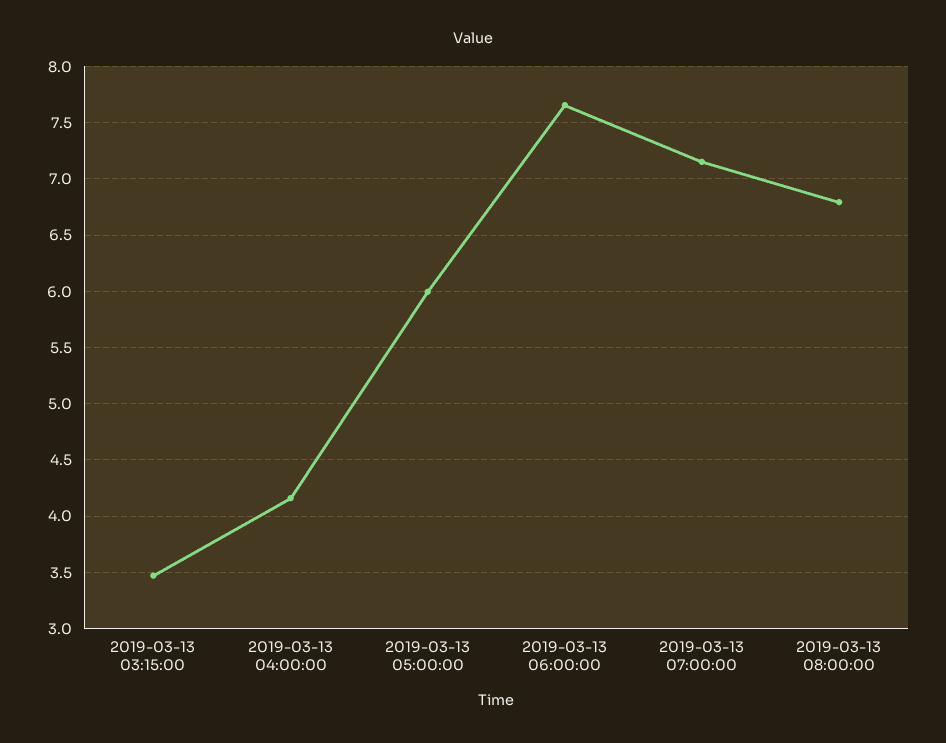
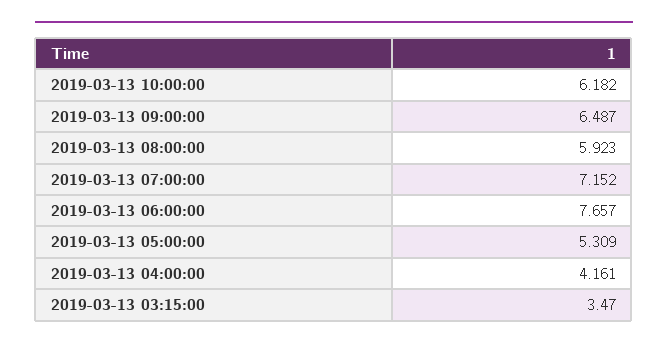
2019-03-13 05:00:00: 6 -> 5.309
2019-03-13 08:00:00: 6.8 -> 5.923
2019-03-13 10:00:00: none -> 6.182
2019-03-13 09:00:00: none -> 6.487

